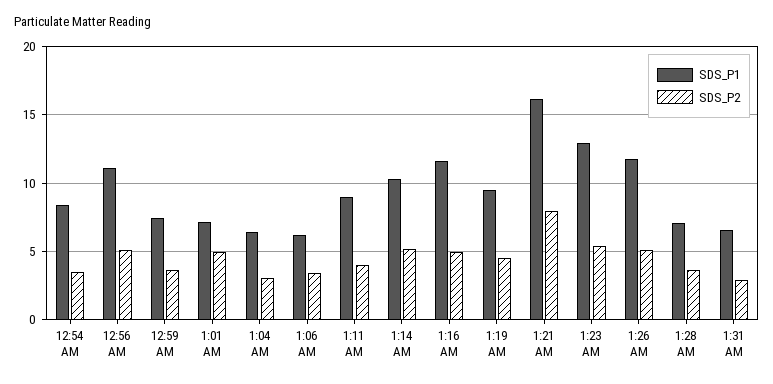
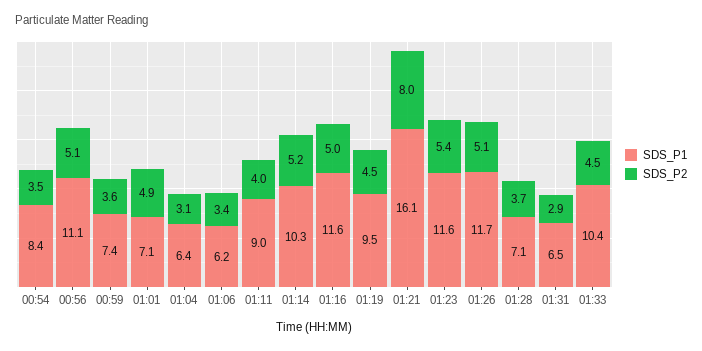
SDS_P1, 1:23 AM: 13 -> 11.6
SDS_P1, 01:33: none -> 10.4
SDS_P2, 01:33: none -> 4.5

